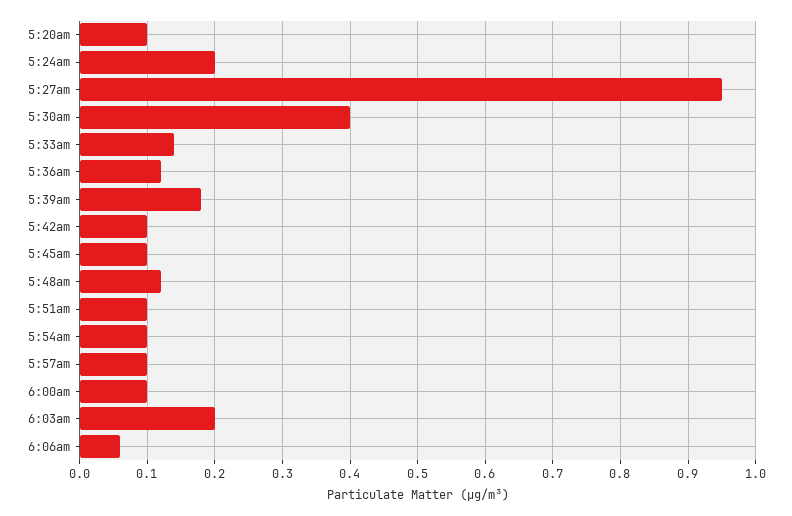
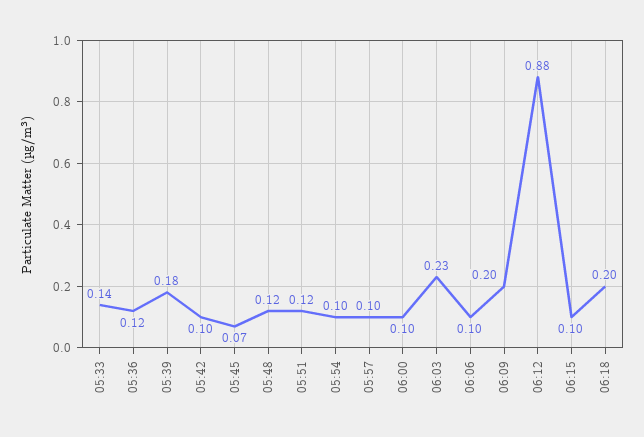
5:20am: 0.1 -> none
5:24am: 0.2 -> none
5:27am: 0.95 -> none
5:30am: 0.4 -> none
5:45am: 0.1 -> 0.07
5:51am: 0.1 -> 0.12
6:03am: 0.2 -> 0.23
6:06am: 0.06 -> 0.1
06:09: none -> 0.2
06:12: none -> 0.88
06:15: none -> 0.1
06:18: none -> 0.2

